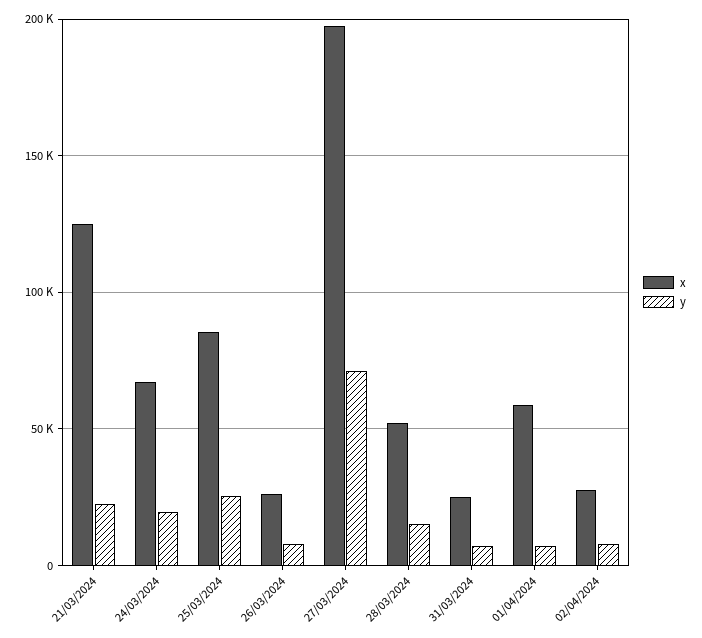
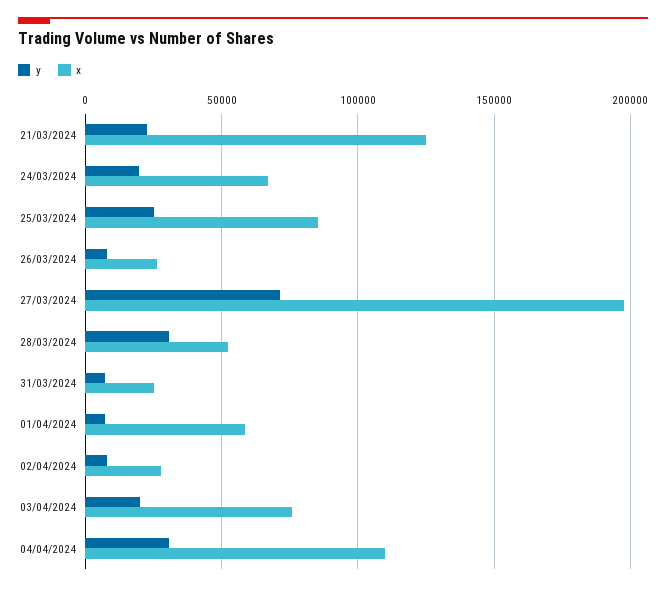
y, 28/03/2024: 15000 -> 30000
y, 03/04/2024: none -> 20000
x, 03/04/2024: none -> 75000
y, 04/04/2024: none -> 30000
x, 04/04/2024: none -> 110000

